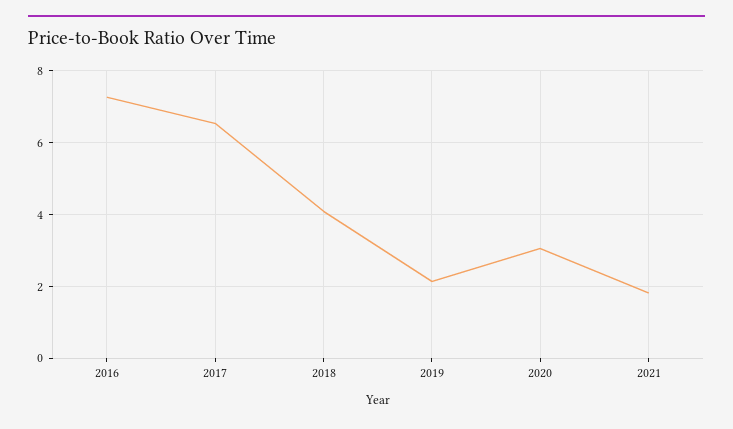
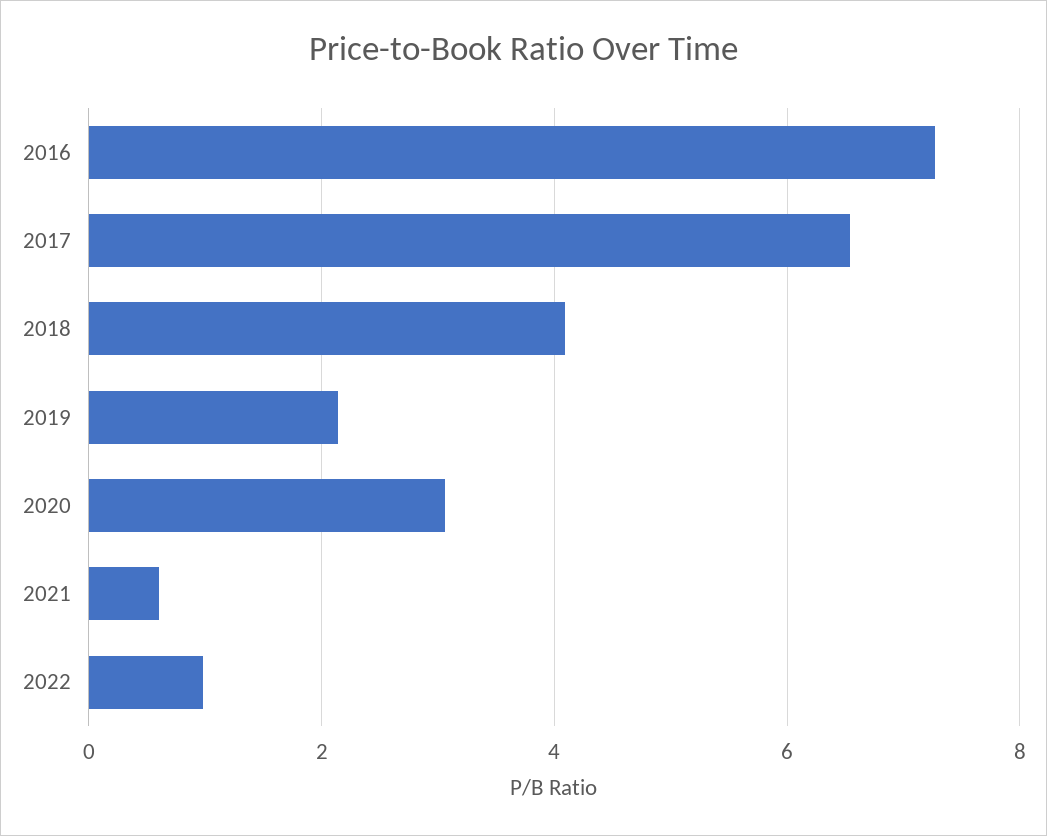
2021: 1.8 -> 0.6
2022: none -> 1

